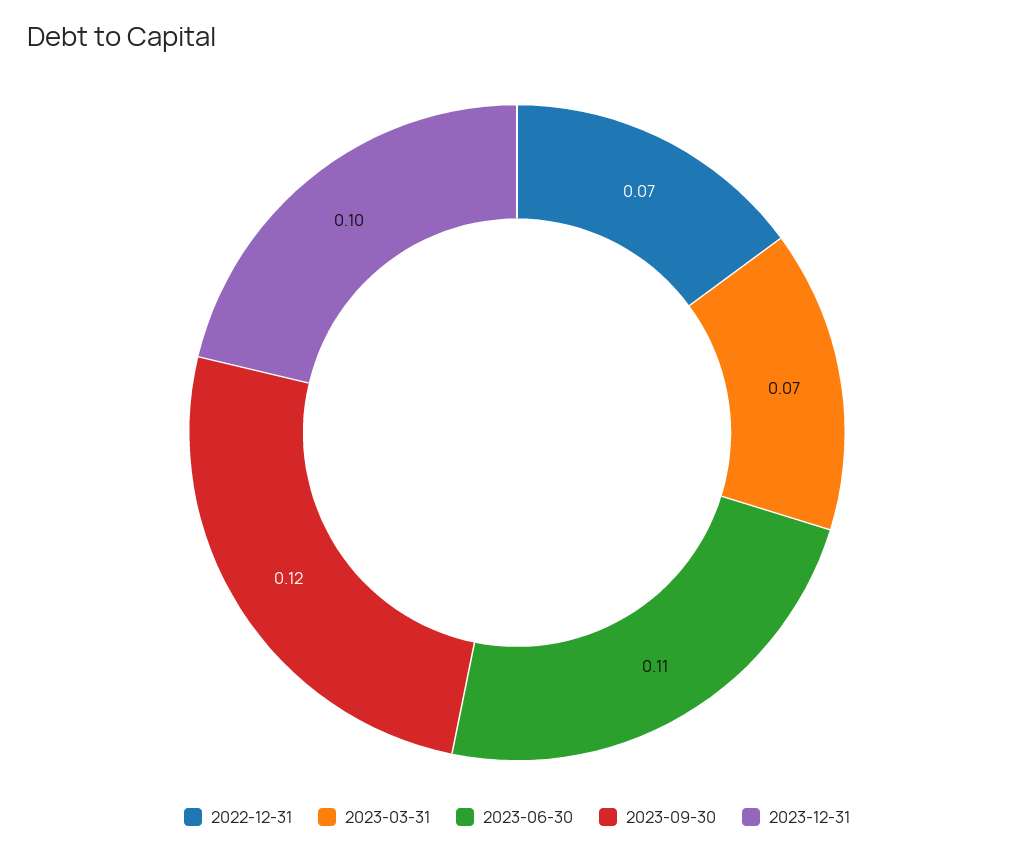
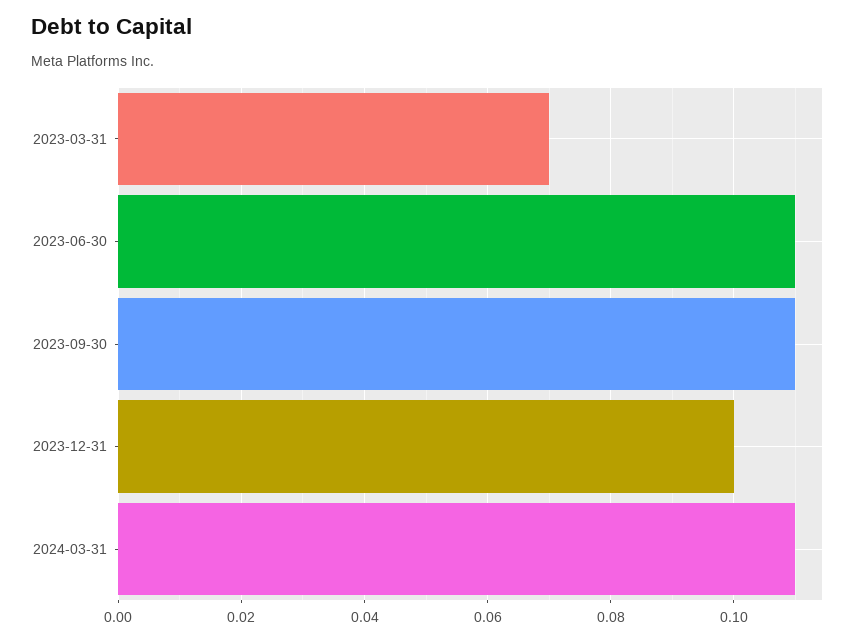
2022-12-31: 0.07 -> none
2023-09-30: 0.12 -> 0.11
2024-03-31: none -> 0.11

